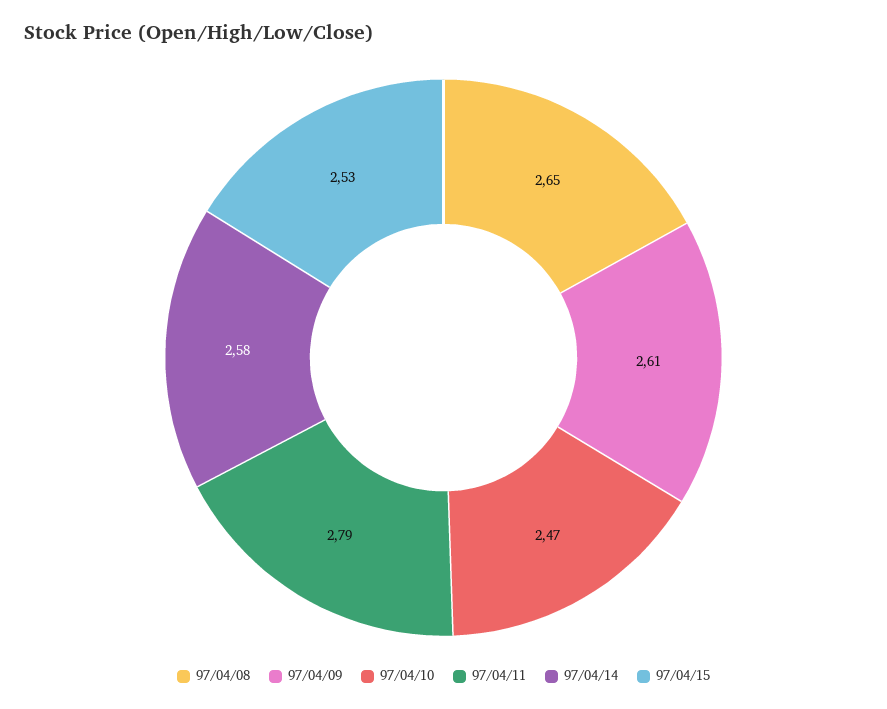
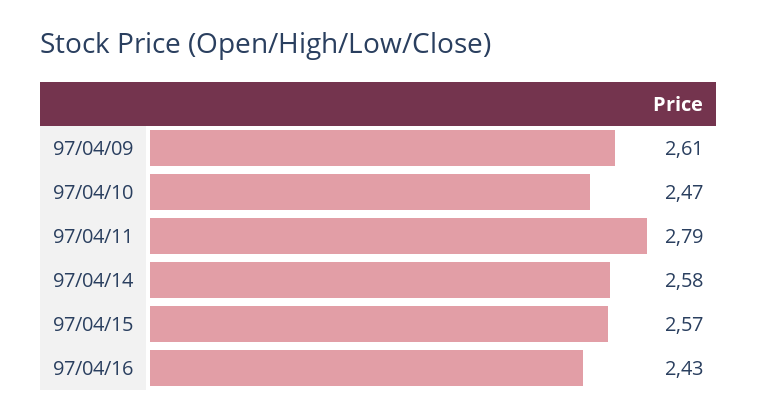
97/04/08: 2.65 -> none
97/04/15: 2.53 -> 2.57
97/04/16: none -> 2.43

